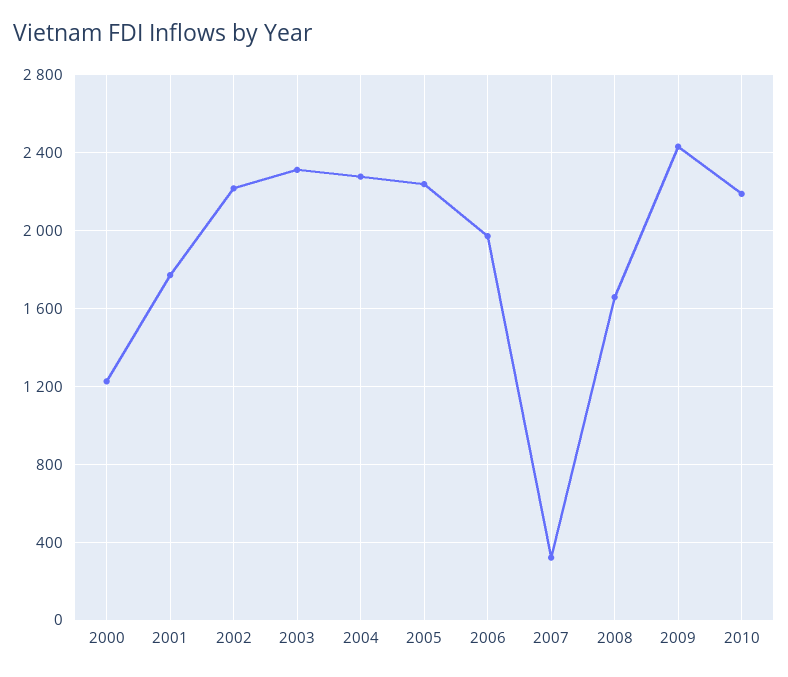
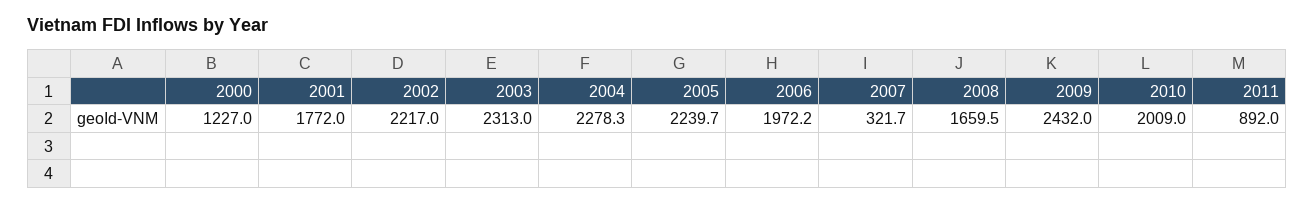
2010: 2200 -> 2009
2011: none -> 892

